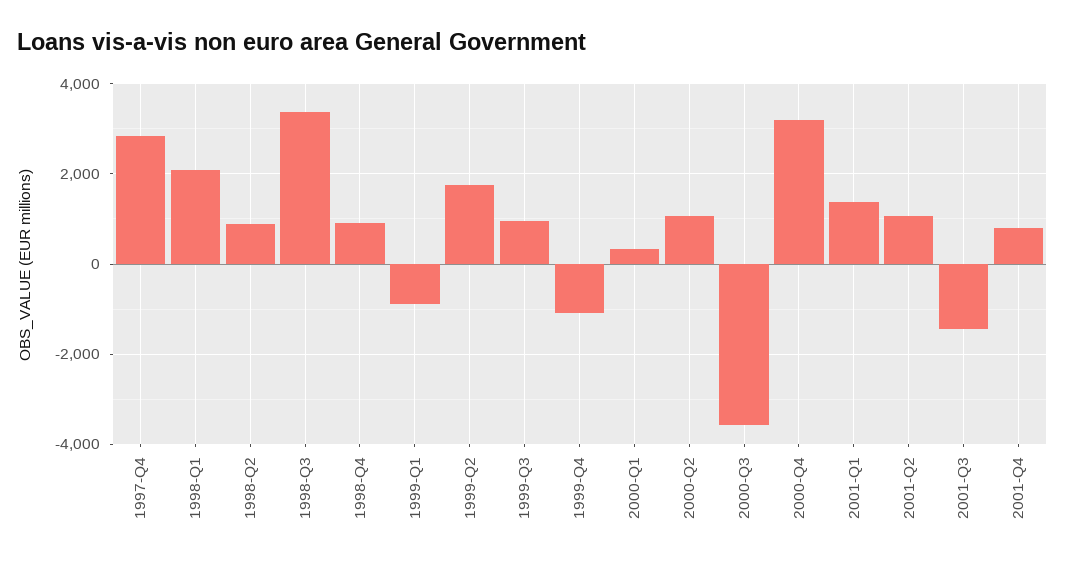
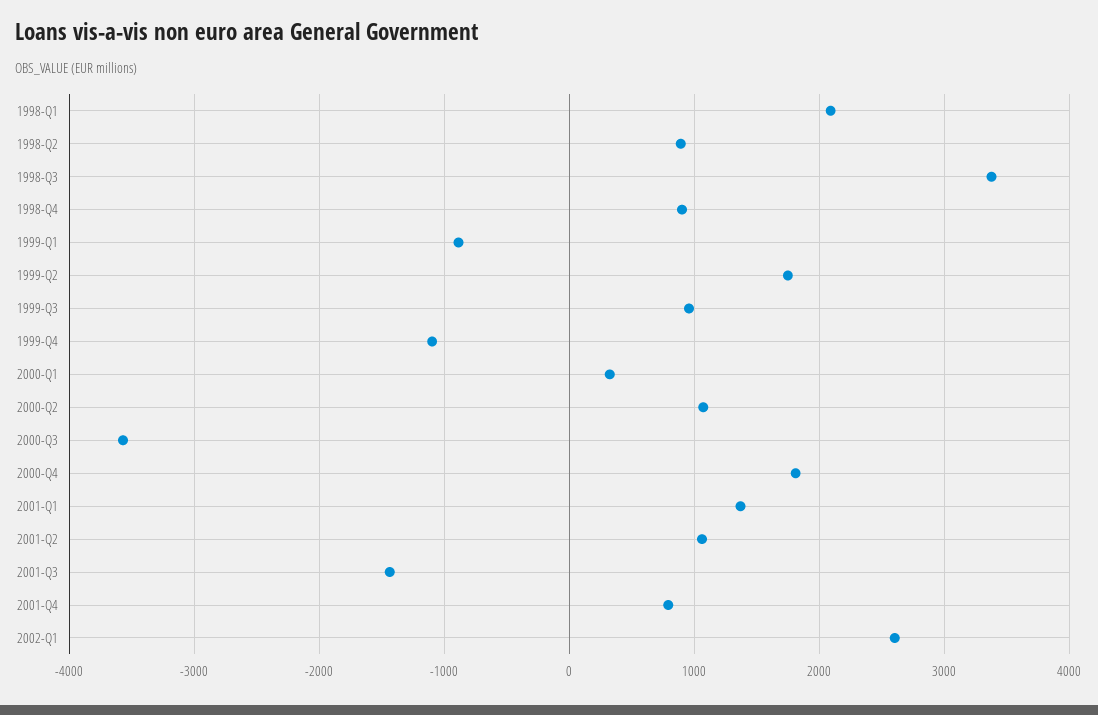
1997-Q4: 2800 -> none
2000-Q4: 3200 -> 1800
2002-Q1: none -> 2600

